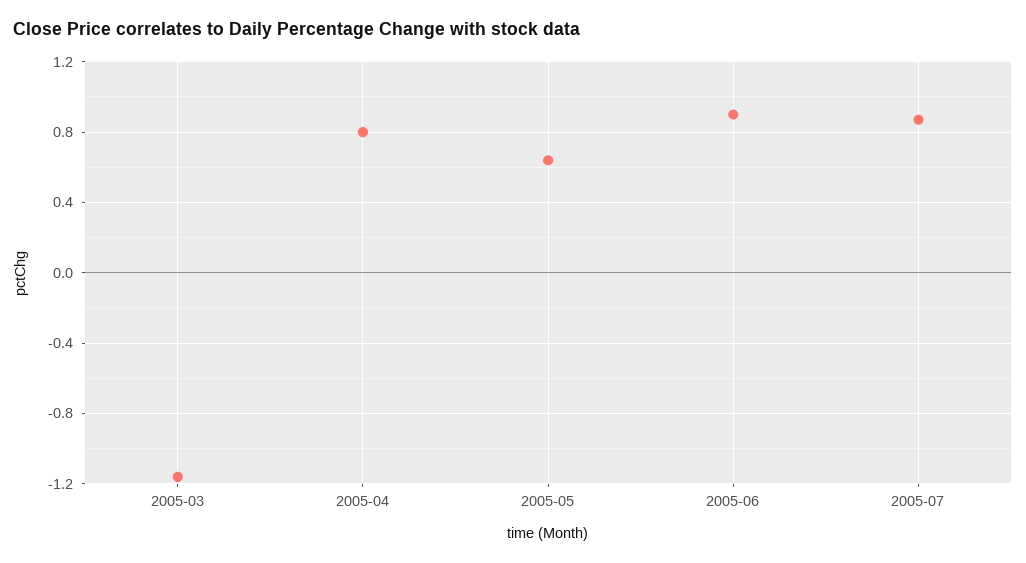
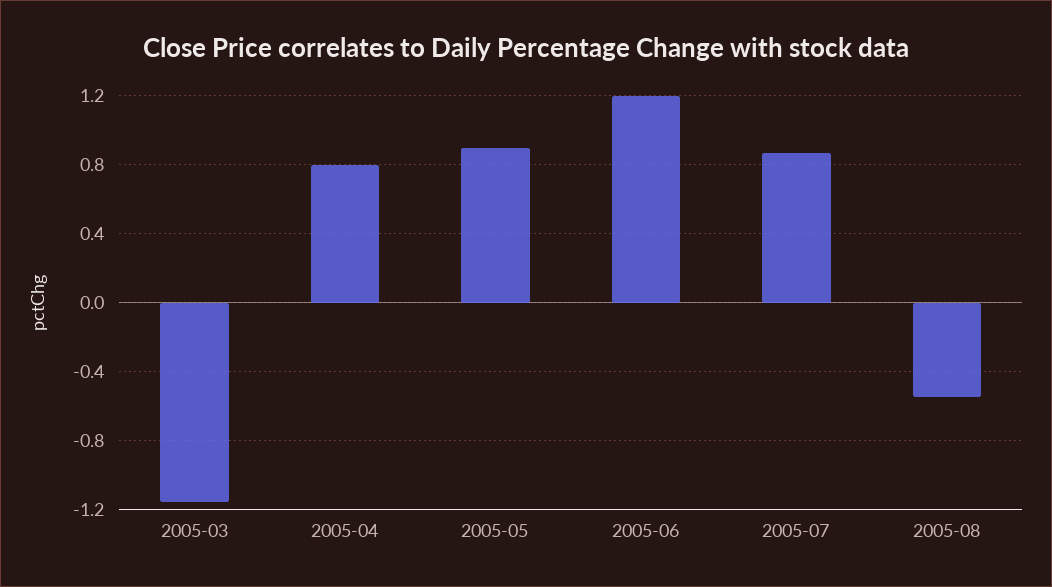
2005-05: 0.65 -> 0.9
2005-06: 0.9 -> 1.2
2005-08: none -> -0.55

